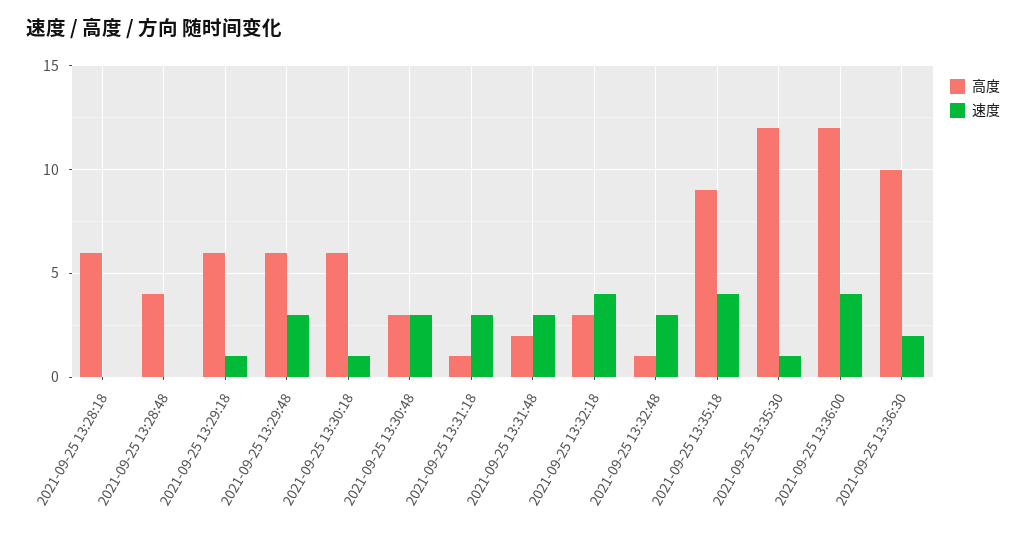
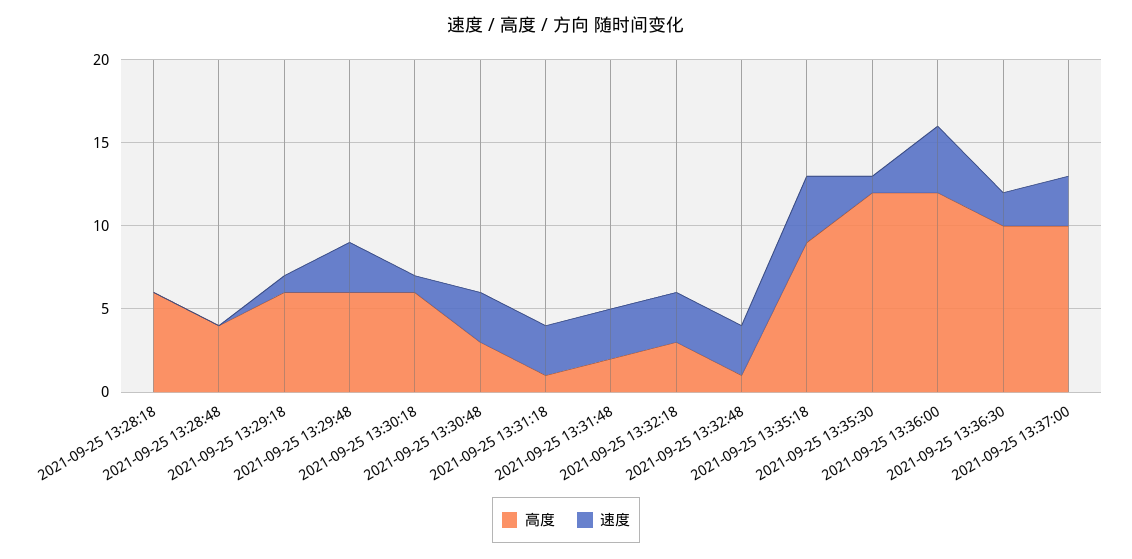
速度, 2021-09-25 13:32:18: 4 -> 3
高度, 2021-09-25 13:37:00: none -> 10
速度, 2021-09-25 13:37:00: none -> 3

